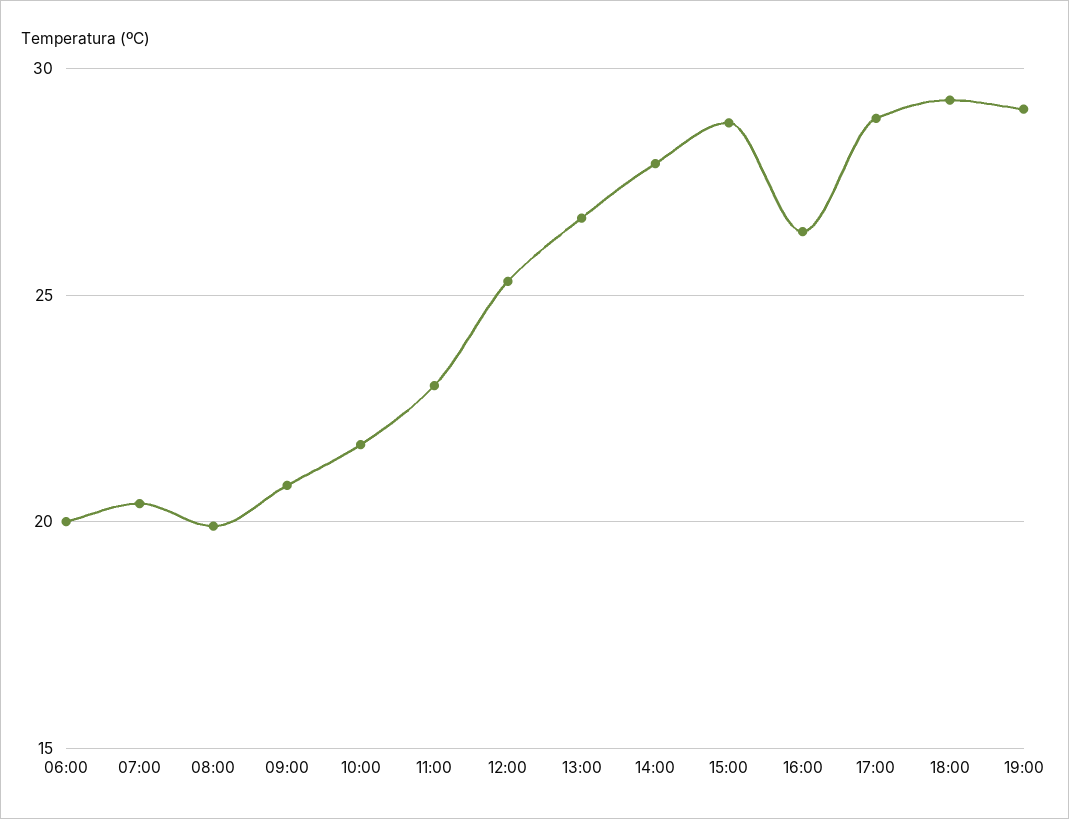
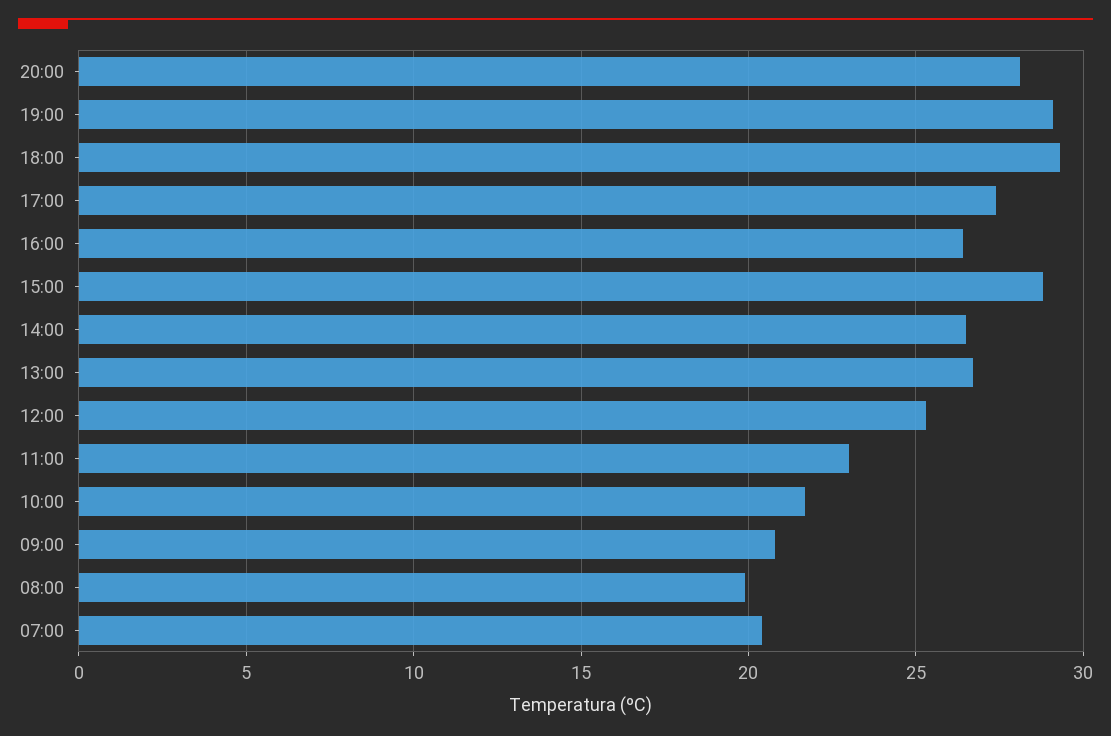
06:00: 20 -> none
14:00: 28 -> 26.5
17:00: 29 -> 27.5
20:00: none -> 28

